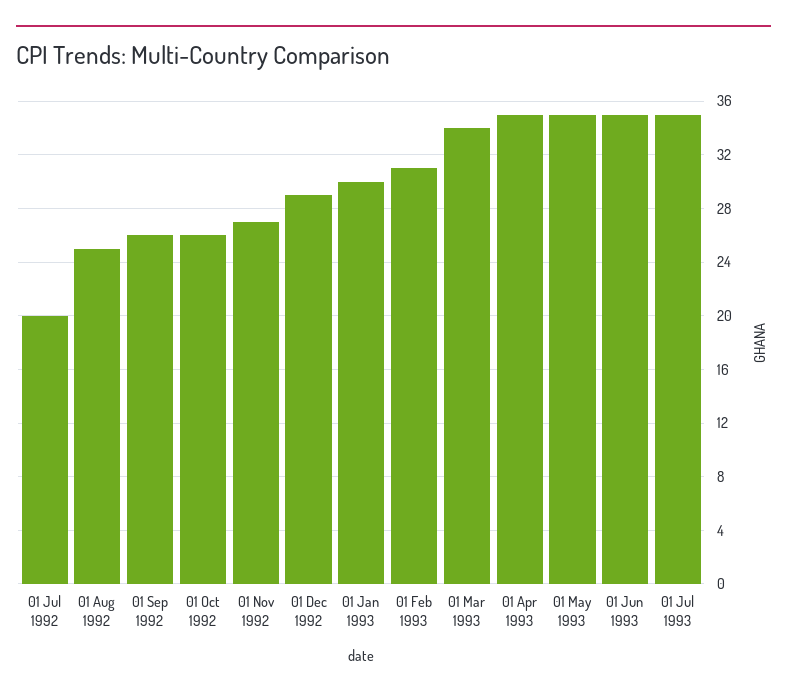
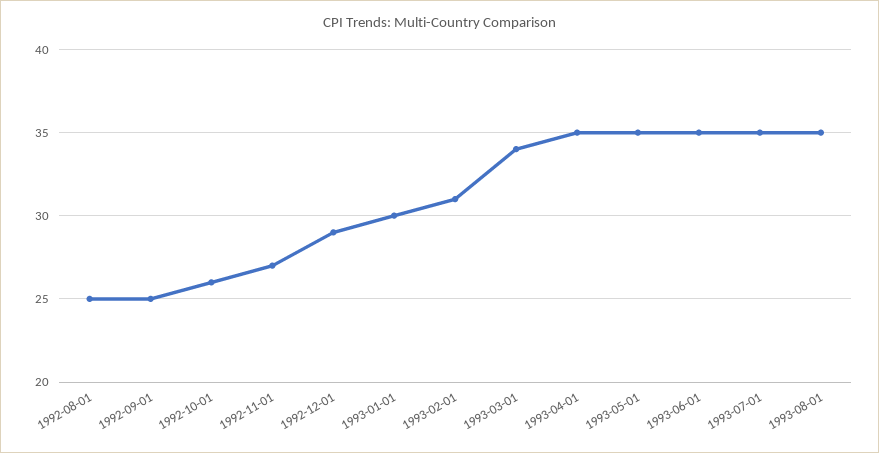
01 Jul 1992: 20 -> none
01 Sep 1992: 26 -> 25
1993-08-01: none -> 35

